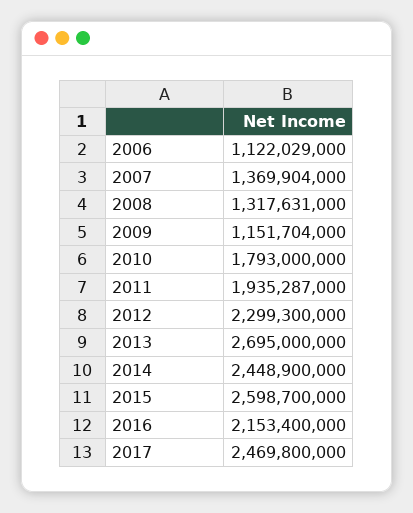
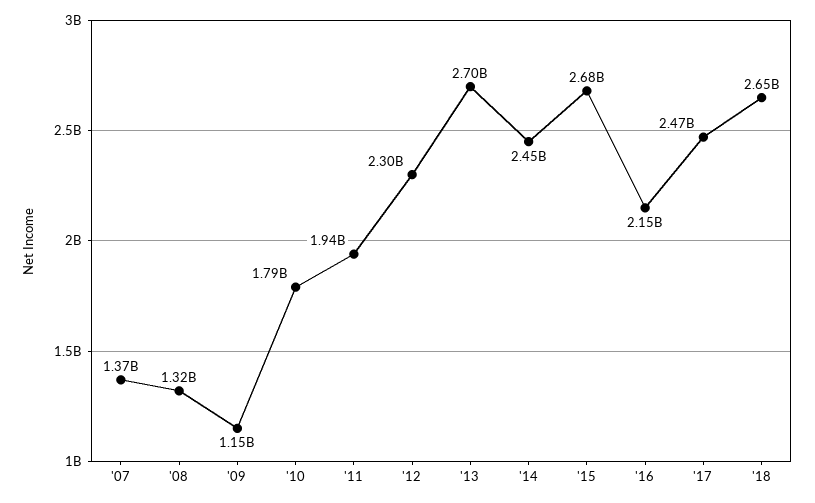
2006: 1122029000 -> none
2015: 2598700000 -> 2680000000
'18: none -> 2650000000

